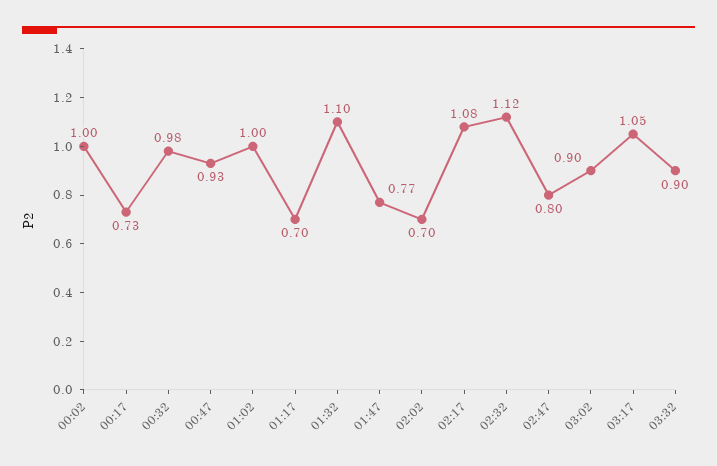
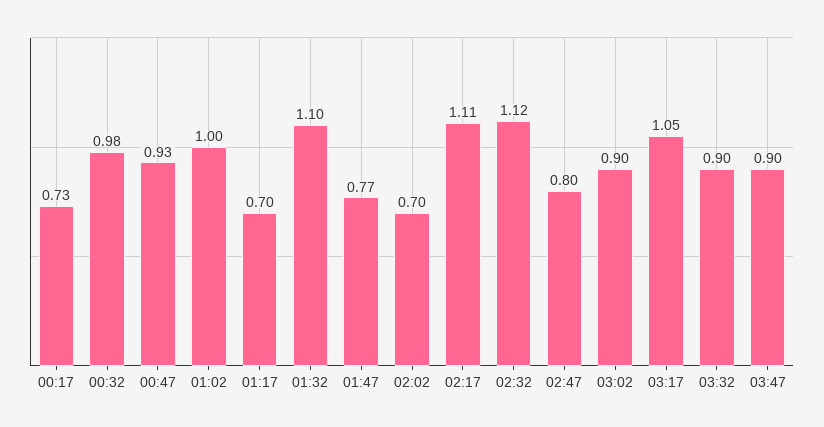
00:02: 1 -> none
02:17: 1.08 -> 1.11
03:47: none -> 0.9

